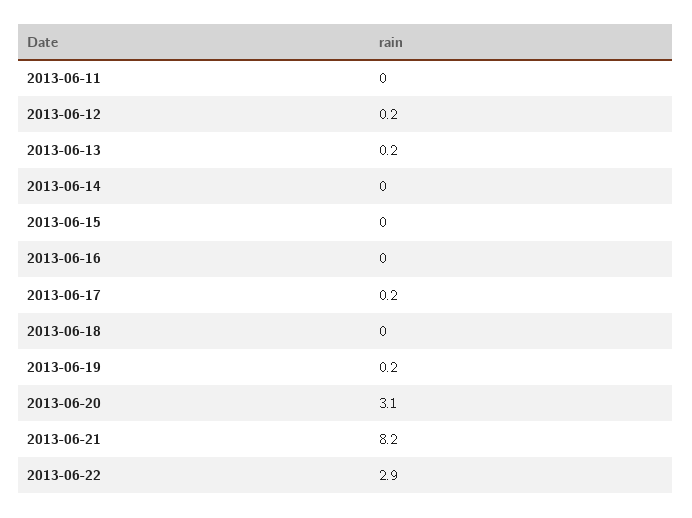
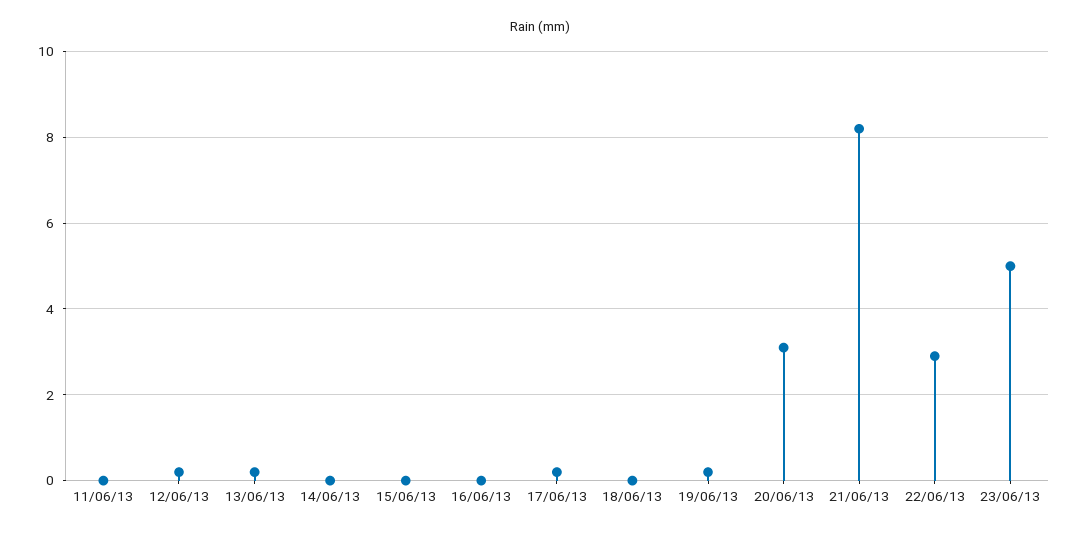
23/06/13: none -> 5

